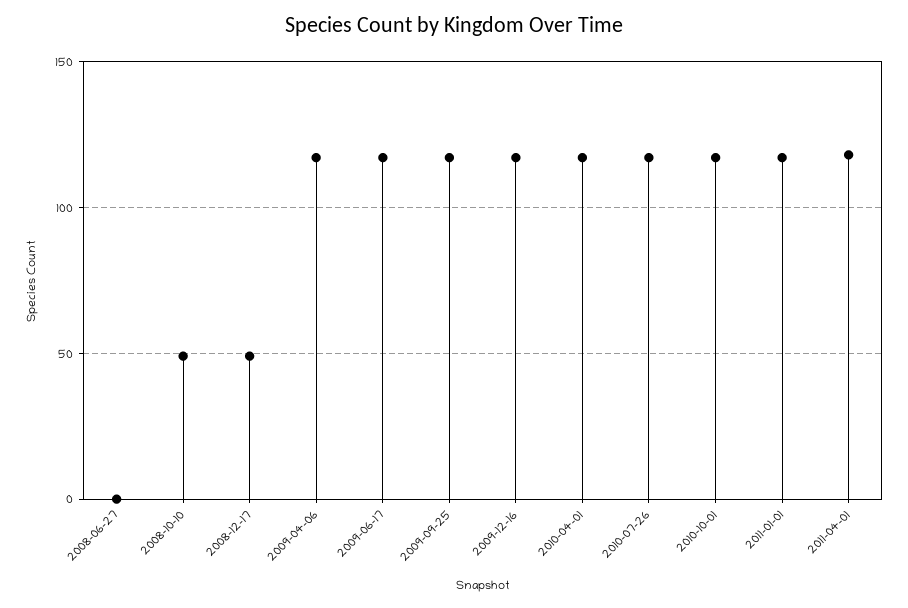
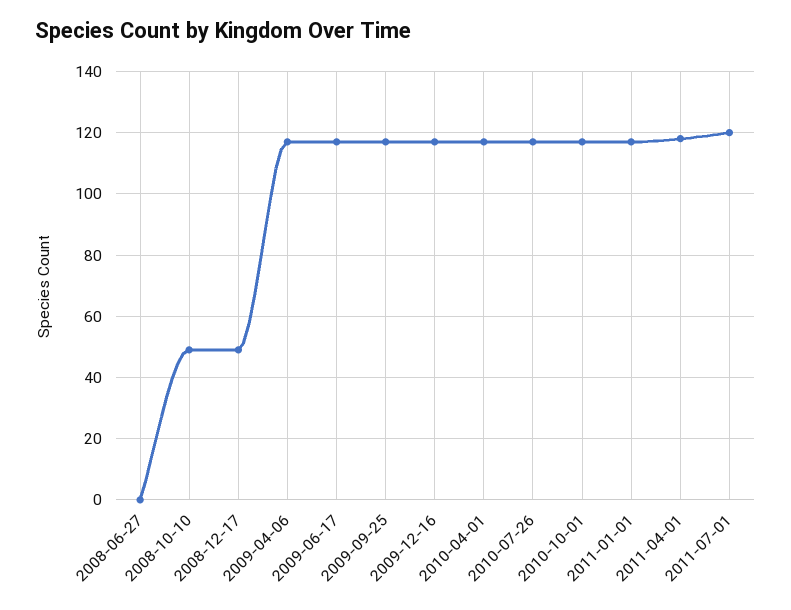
2011-07-01: none -> 120

